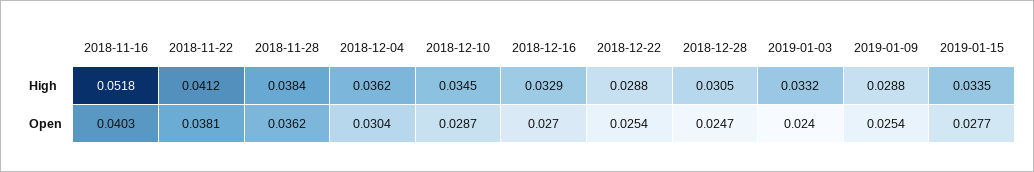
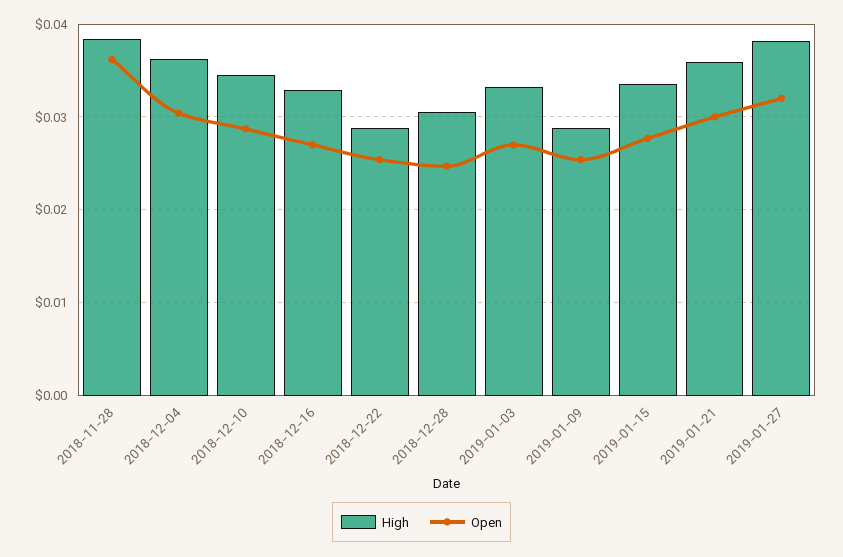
High, 2018-11-16: 0.0518 -> none
High, 2018-11-22: 0.0412 -> none
Open, 2018-11-16: 0.0403 -> none
Open, 2018-11-22: 0.0381 -> none
Open, 2019-01-03: 0.024 -> 0.027
High, 2019-01-21: none -> 0.036
Open, 2019-01-21: none -> 0.03
High, 2019-01-27: none -> 0.038
Open, 2019-01-27: none -> 0.032

